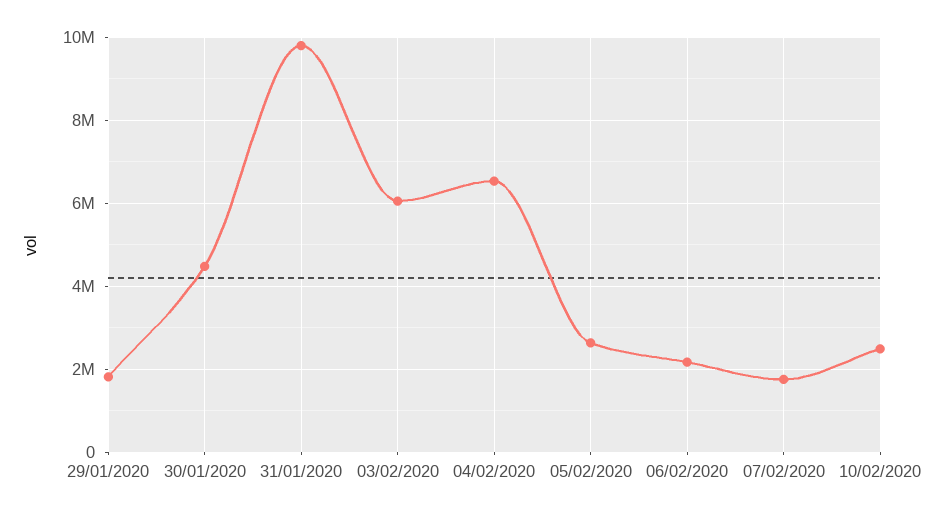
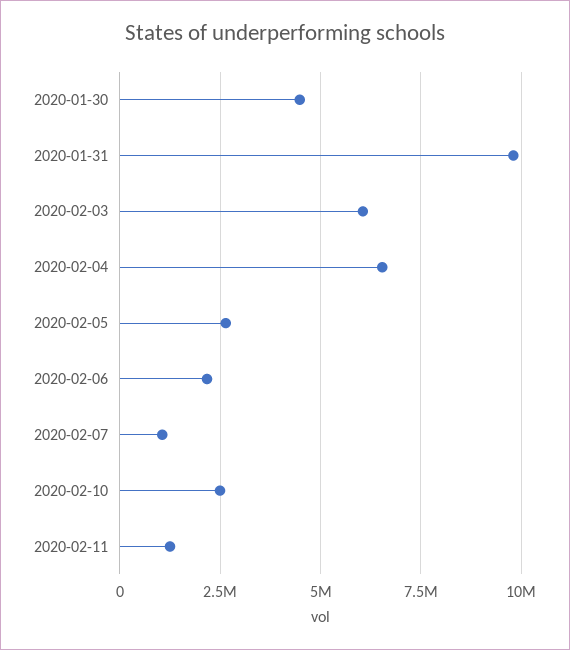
29/01/2020: 1800000 -> none
07/02/2020: 1800000 -> 1000000
2020-02-11: none -> 1250000

